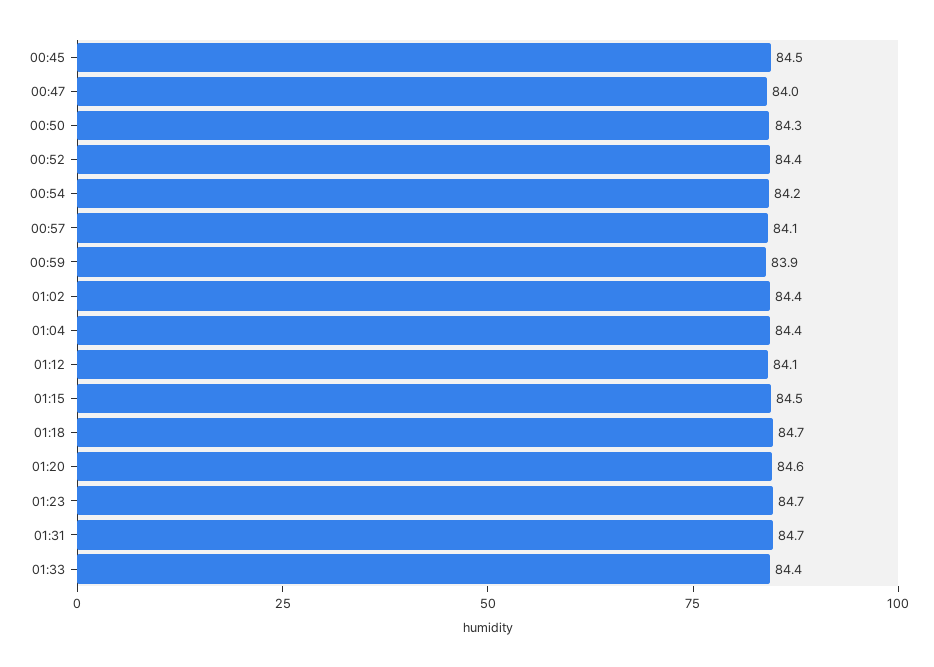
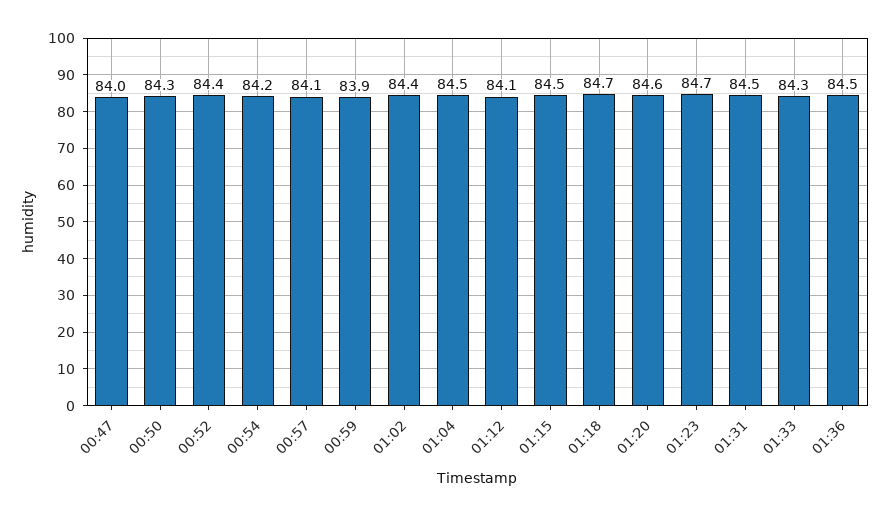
00:45: 84.5 -> none
01:04: 84.4 -> 84.5
01:31: 84.7 -> 84.5
01:33: 84.4 -> 84.3
01:36: none -> 84.5

